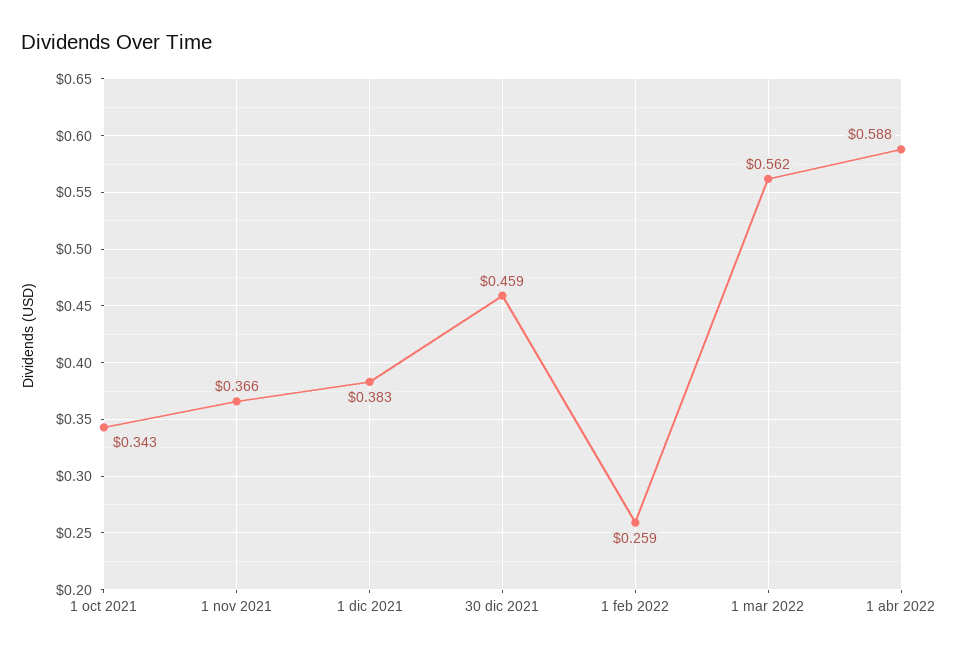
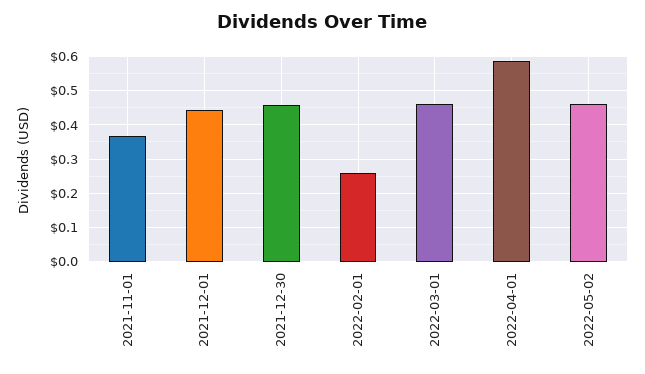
1 oct 2021: 0.343 -> none
1 dic 2021: 0.383 -> 0.44
1 mar 2022: 0.562 -> 0.46
2022-05-02: none -> 0.46

